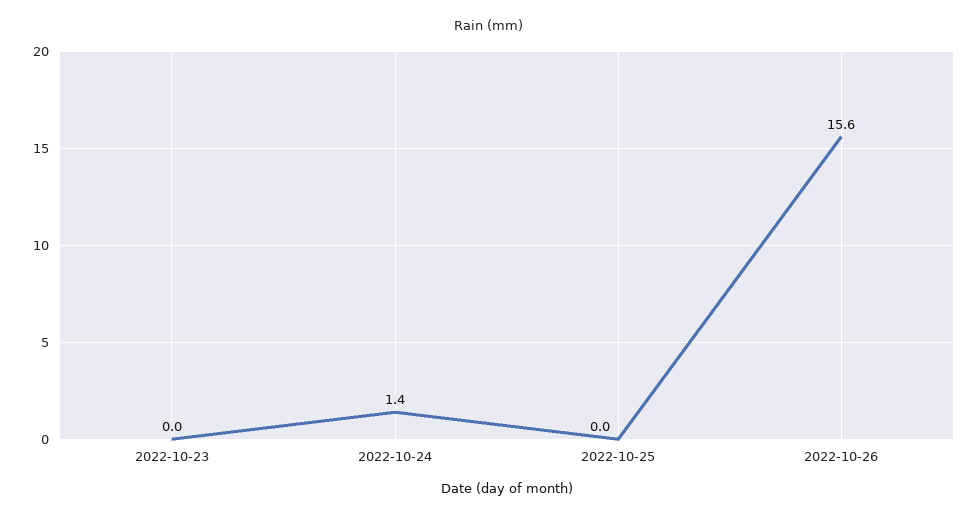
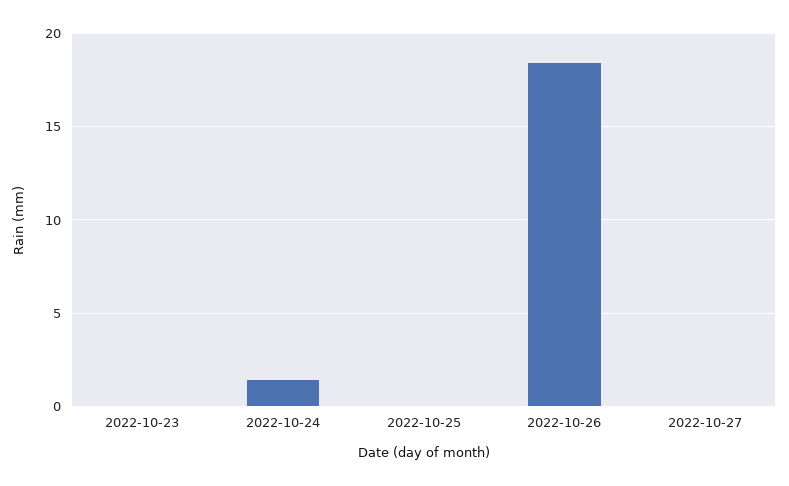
2022-10-26: 15.6 -> 18.5
2022-10-27: none -> 0

